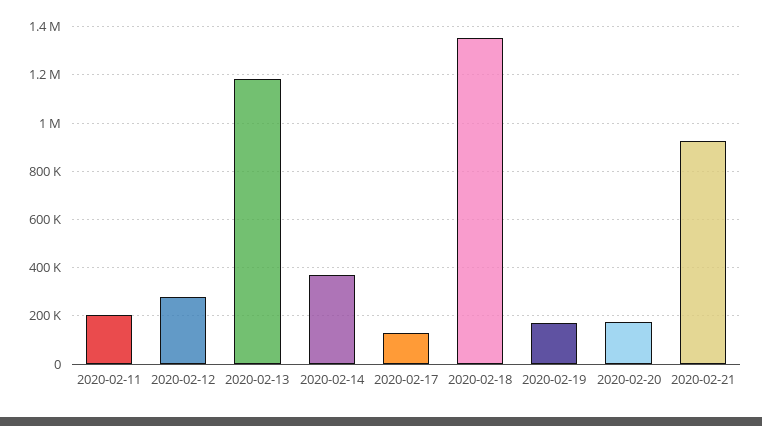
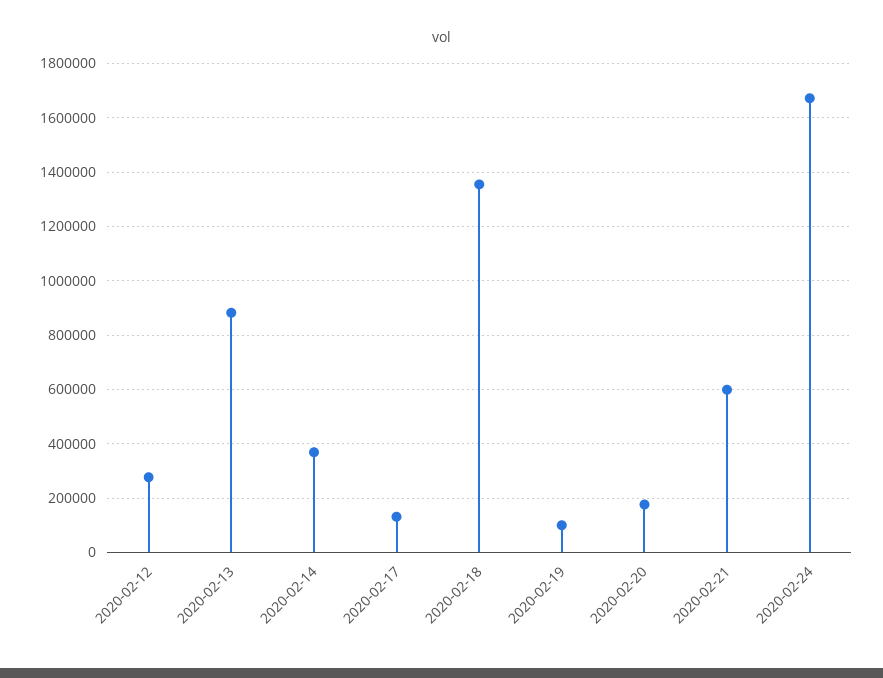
2020-02-11: 200000 -> none
2020-02-13: 1175000 -> 875000
2020-02-19: 175000 -> 100000
2020-02-21: 925000 -> 600000
2020-02-24: none -> 1675000

